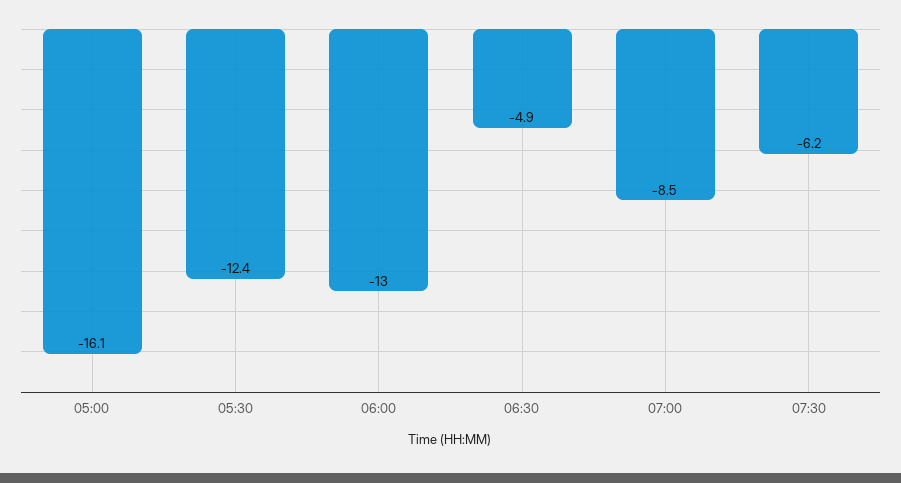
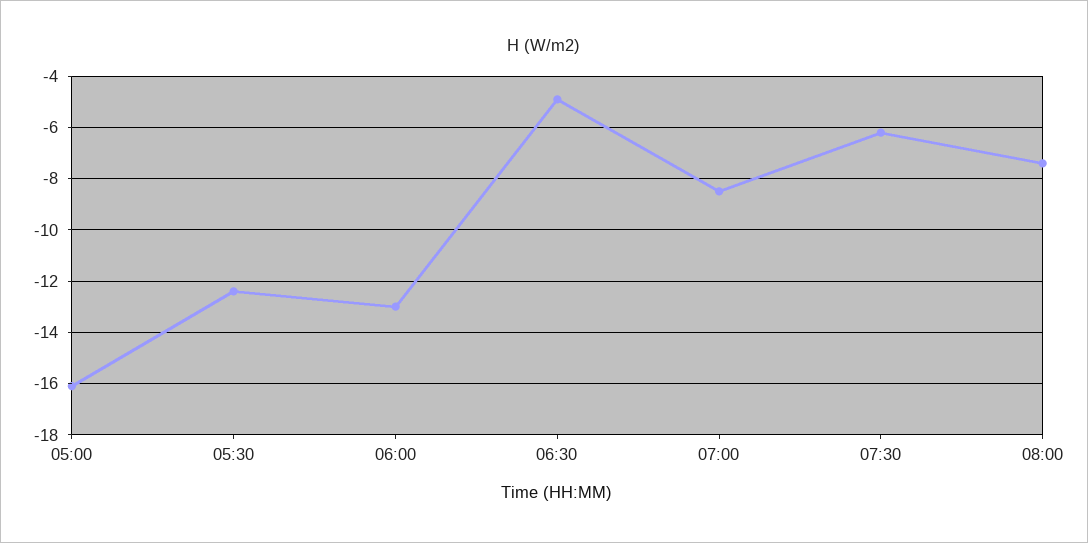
08:00: none -> -7.5

